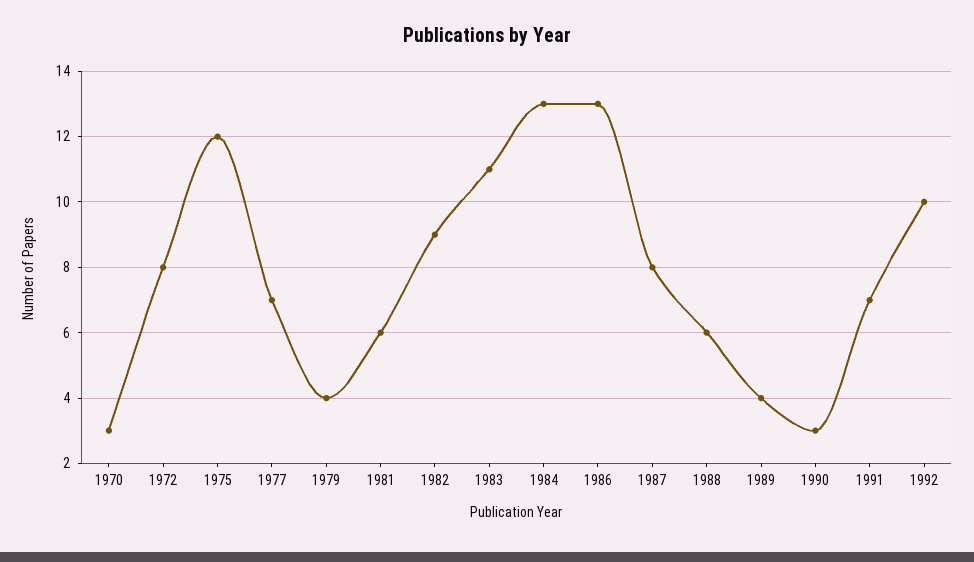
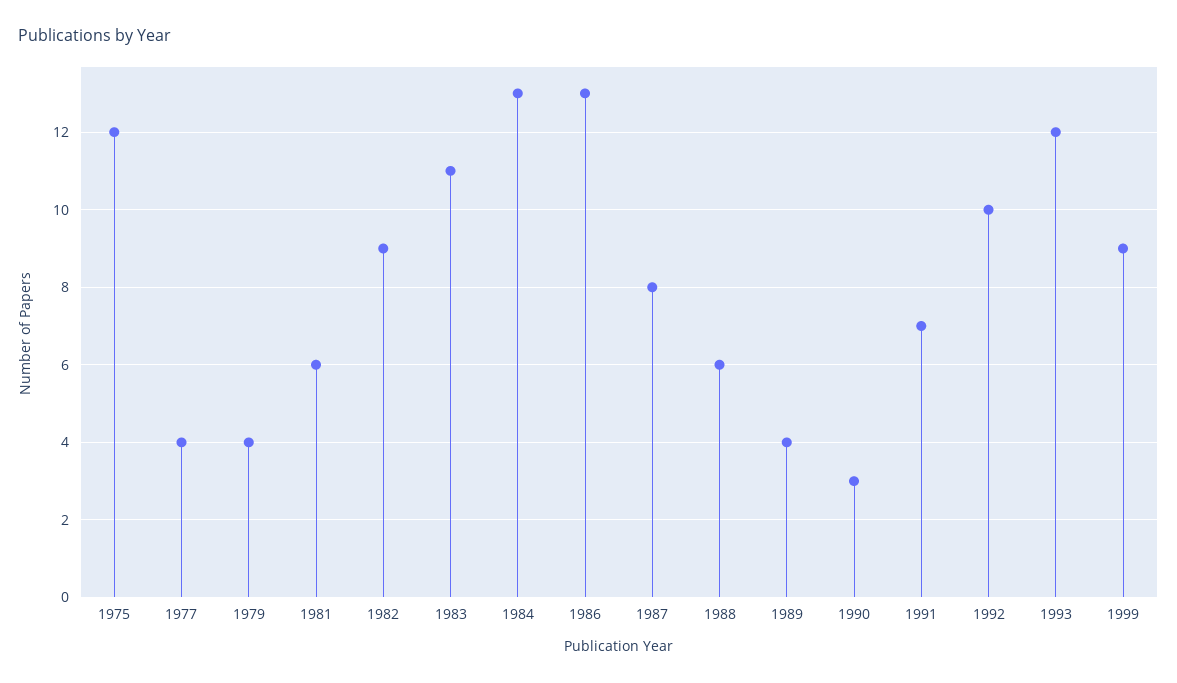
1970: 3 -> none
1972: 8 -> none
1977: 7 -> 4
1993: none -> 12
1999: none -> 9

